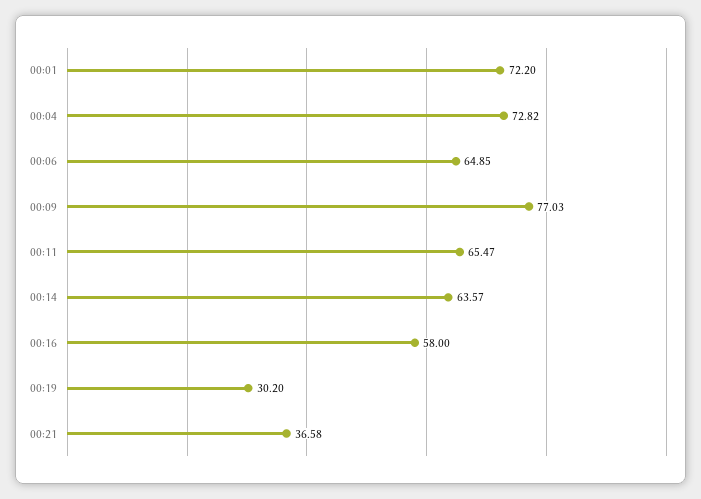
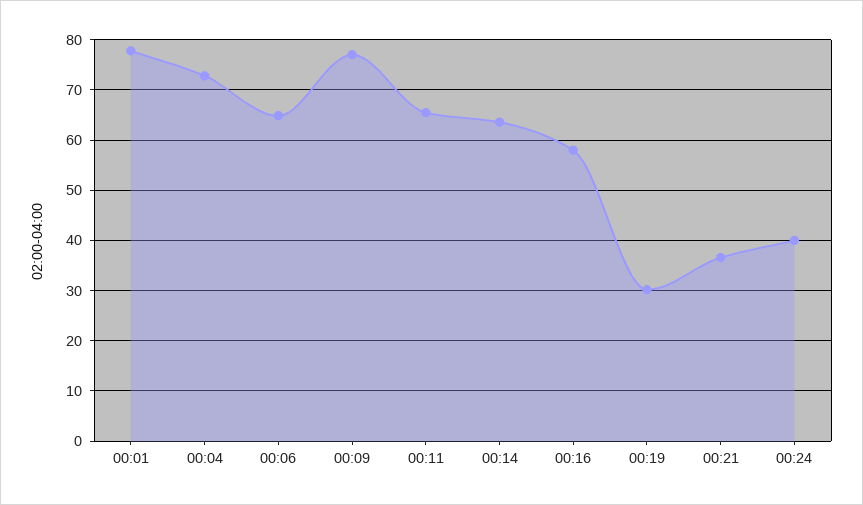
00:01: 72.2 -> 78
00:24: none -> 40

